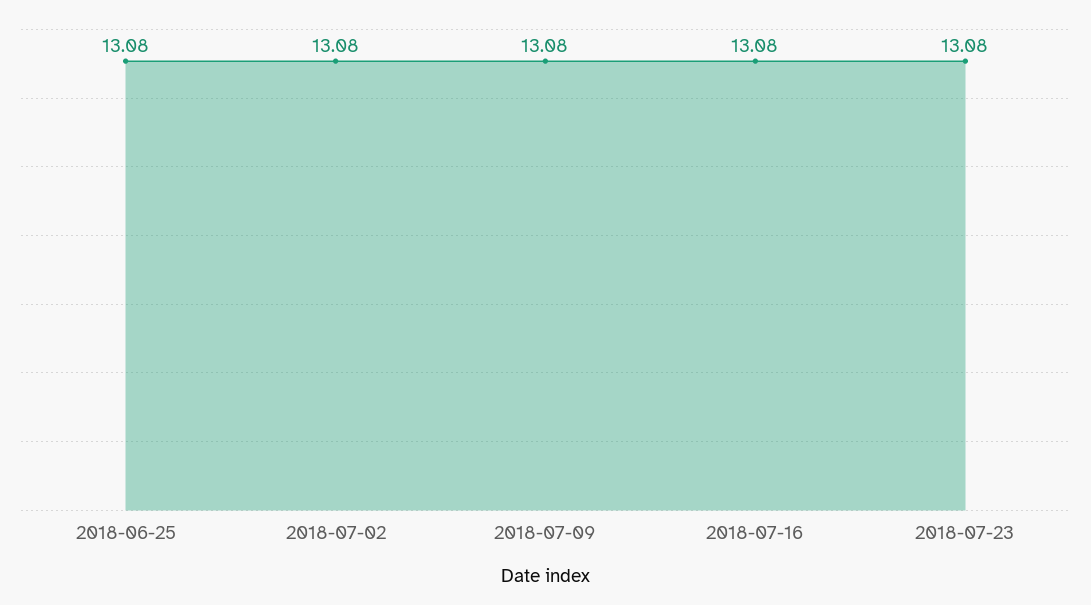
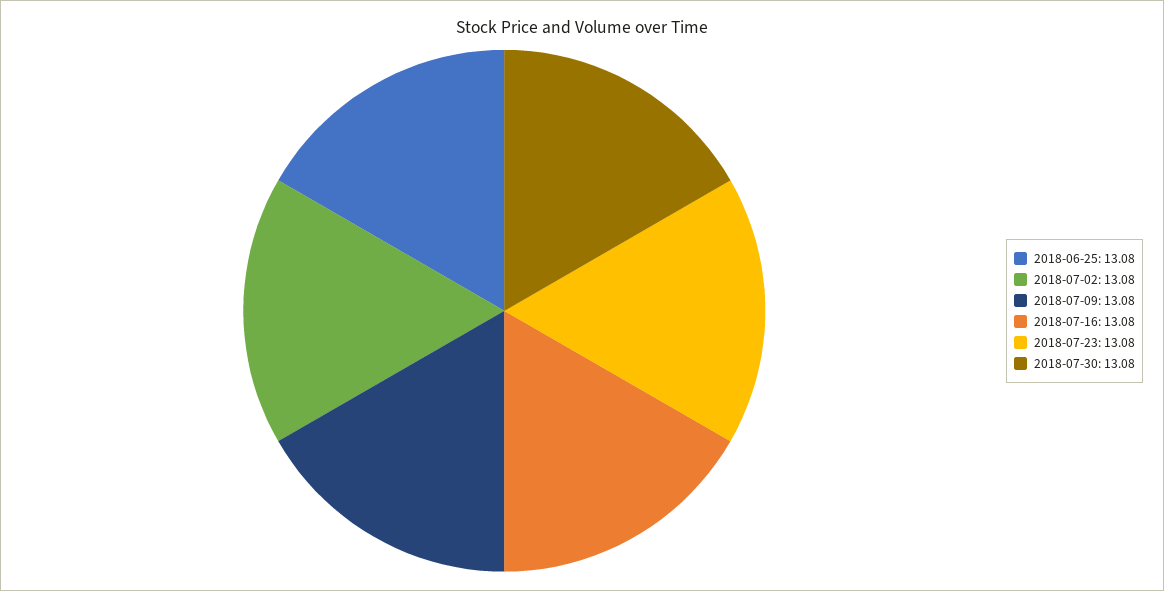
2018-07-30: none -> 13.08

